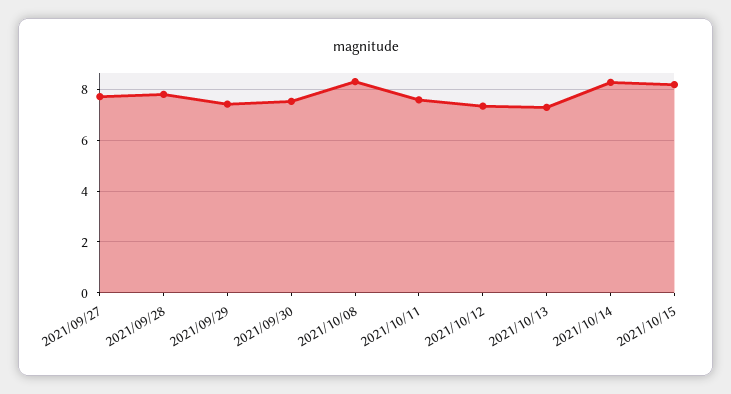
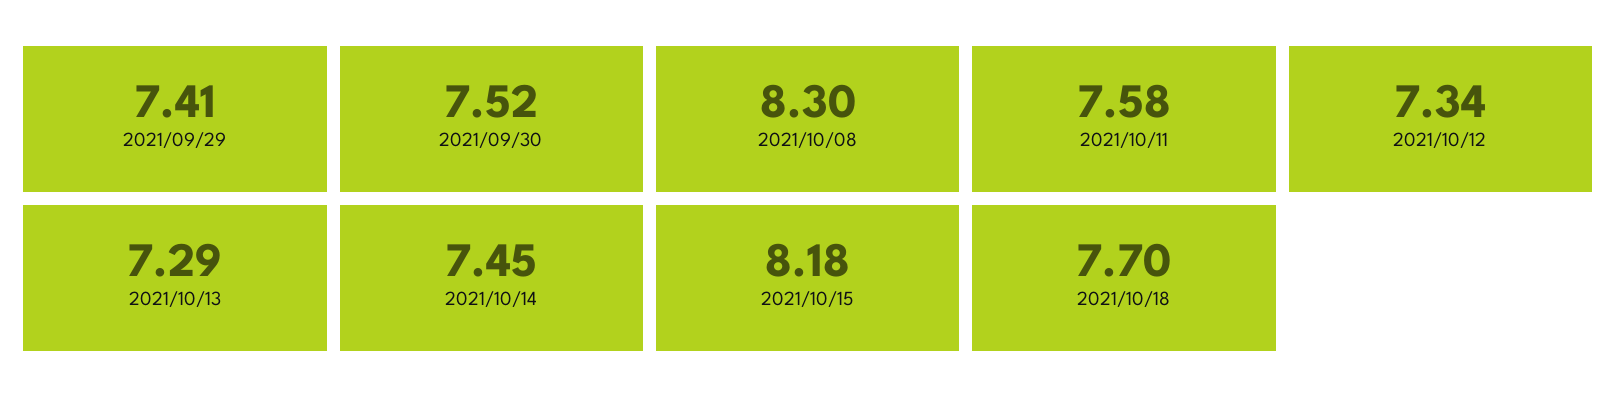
2021/09/27: 7.75 -> none
2021/09/28: 7.75 -> none
2021/10/14: 8.25 -> 7.45
2021/10/18: none -> 7.7

